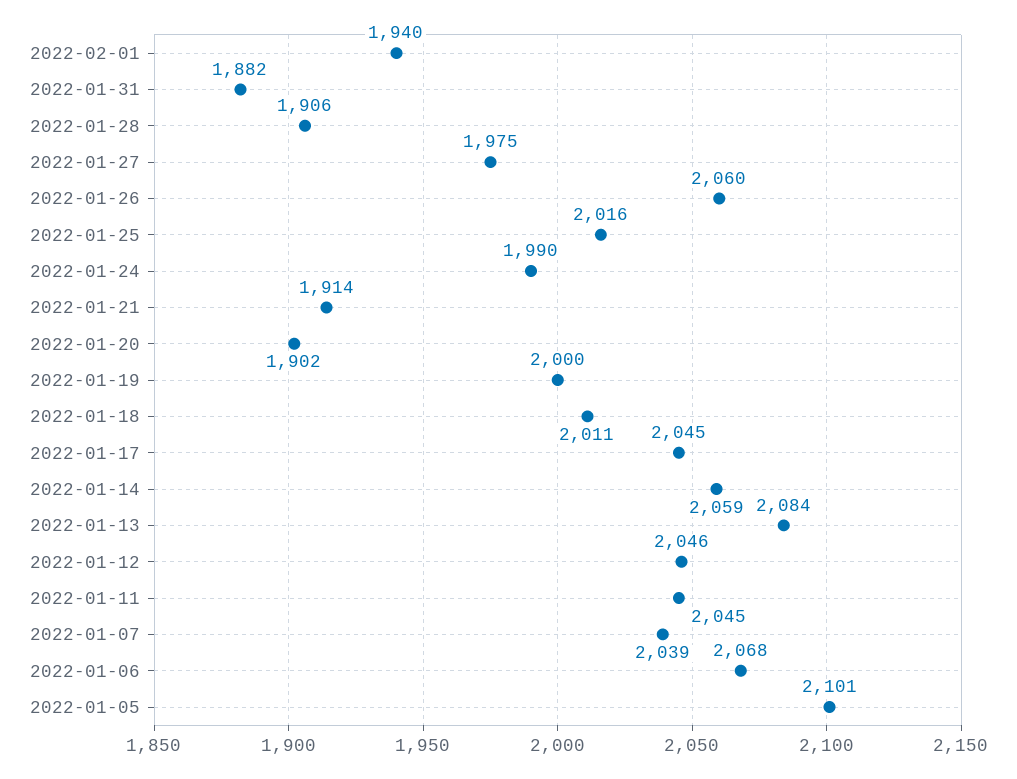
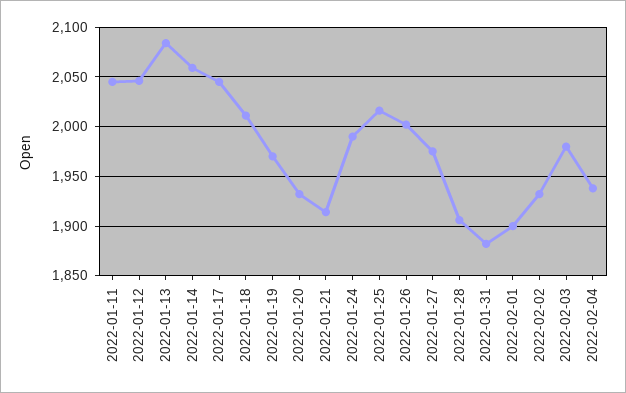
2022-02-01: 1940 -> 1900
2022-01-26: 2060 -> 2000
2022-01-20: 1902 -> 1930
2022-01-19: 2000 -> 1970
2022-01-07: 2039 -> none
2022-01-06: 2068 -> none
2022-01-05: 2101 -> none
2022-02-02: none -> 1930
2022-02-03: none -> 1980
2022-02-04: none -> 1940

